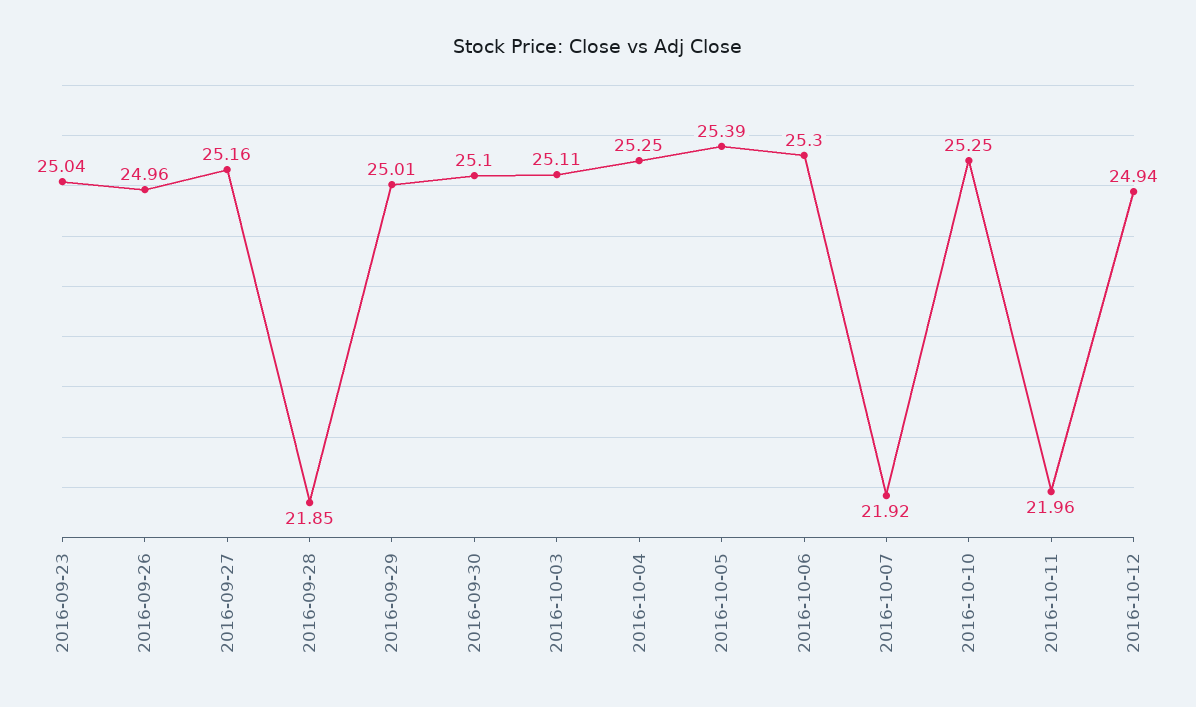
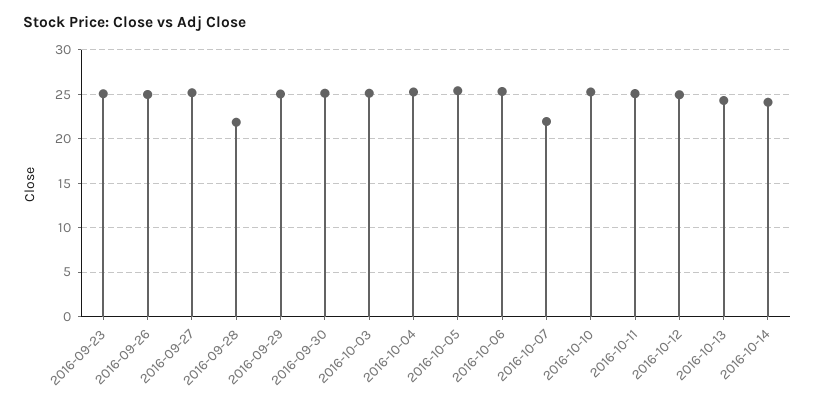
2016-10-11: 21.96 -> 25
2016-10-13: none -> 24
2016-10-14: none -> 24

